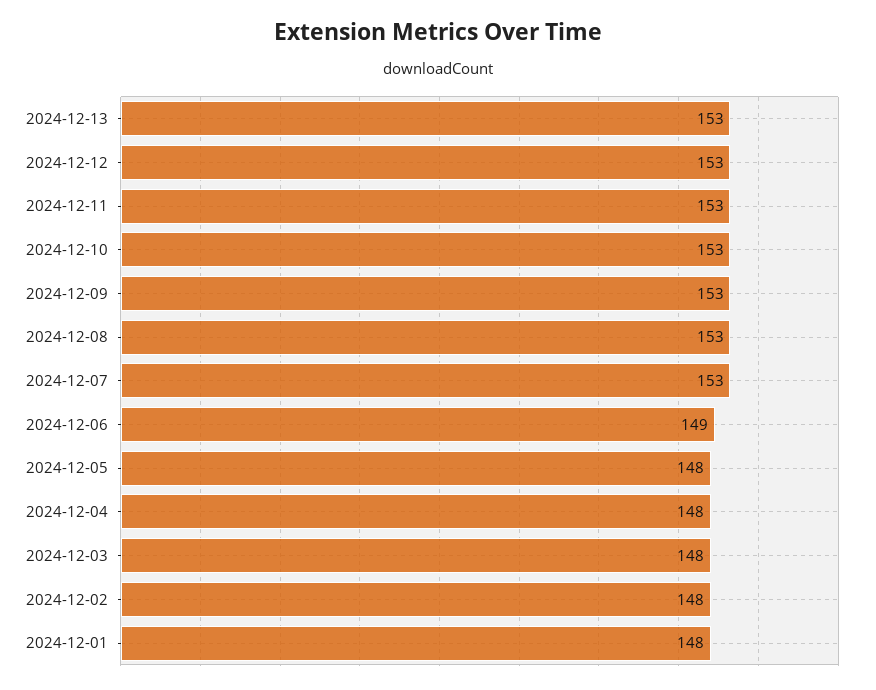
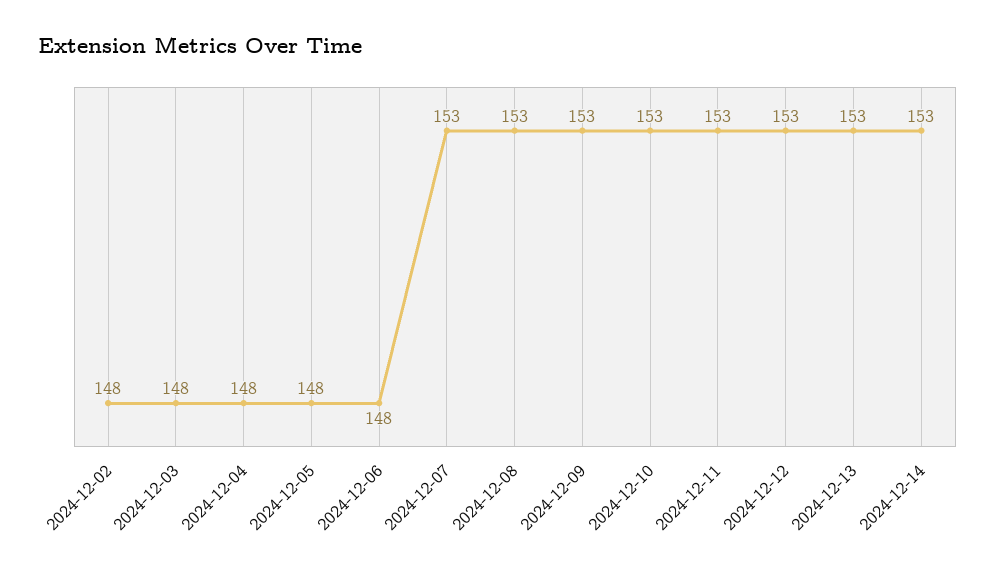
2024-12-06: 149 -> 148
2024-12-01: 148 -> none
2024-12-14: none -> 153

